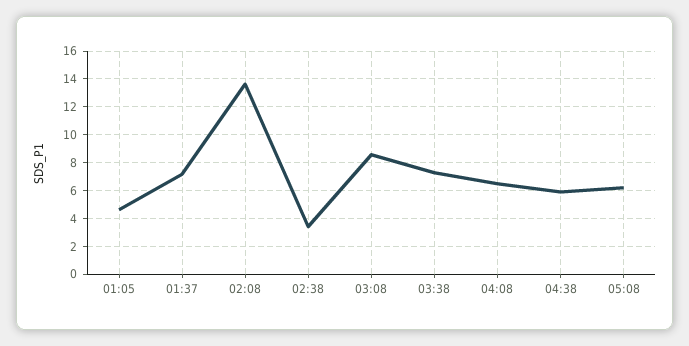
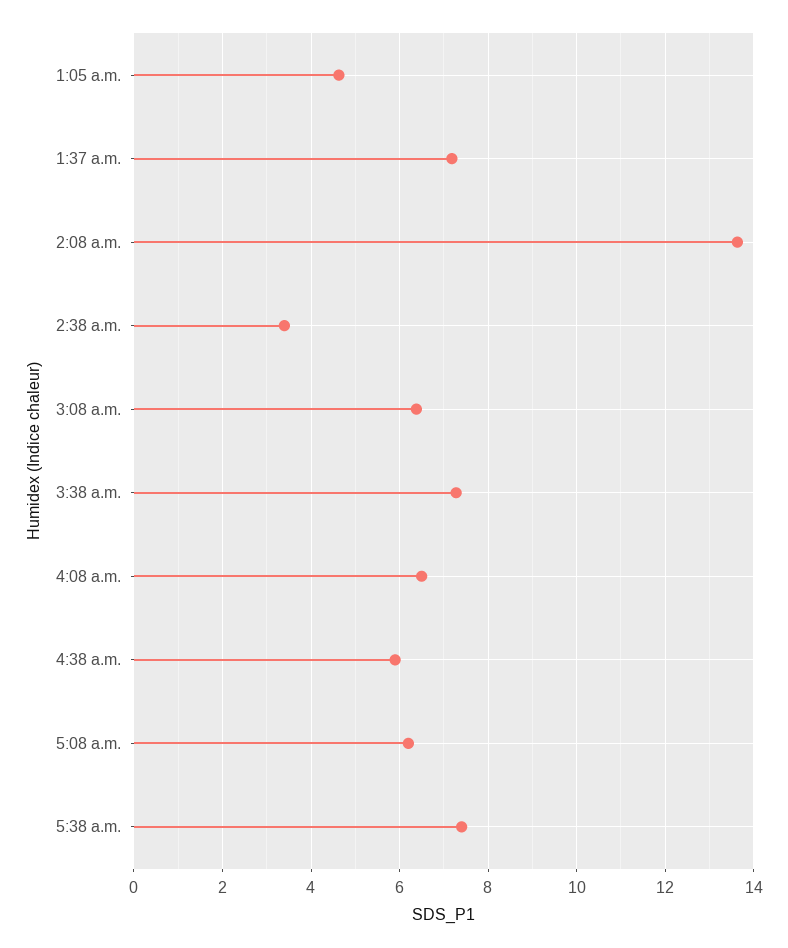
03:08: 8.5 -> 6.4
5:38 a.m.: none -> 7.4

